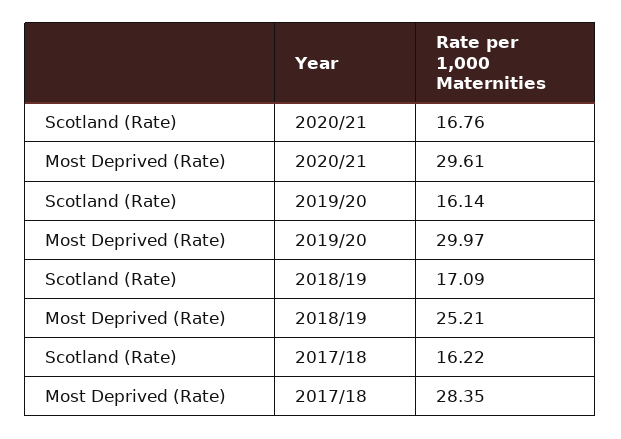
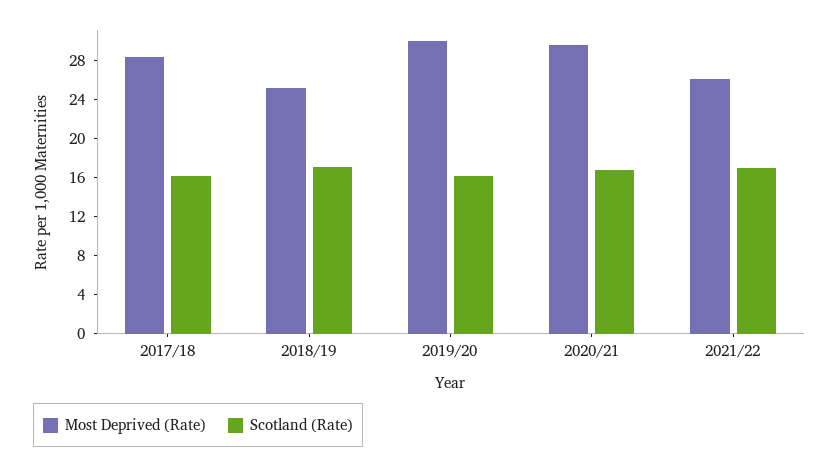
Most Deprived (Rate), 2021/22: none -> 26
Scotland (Rate), 2021/22: none -> 17

